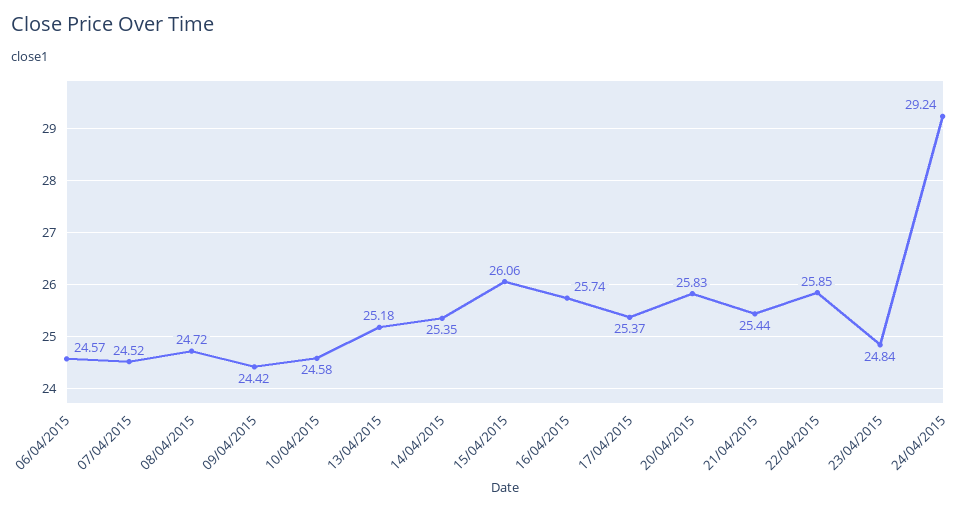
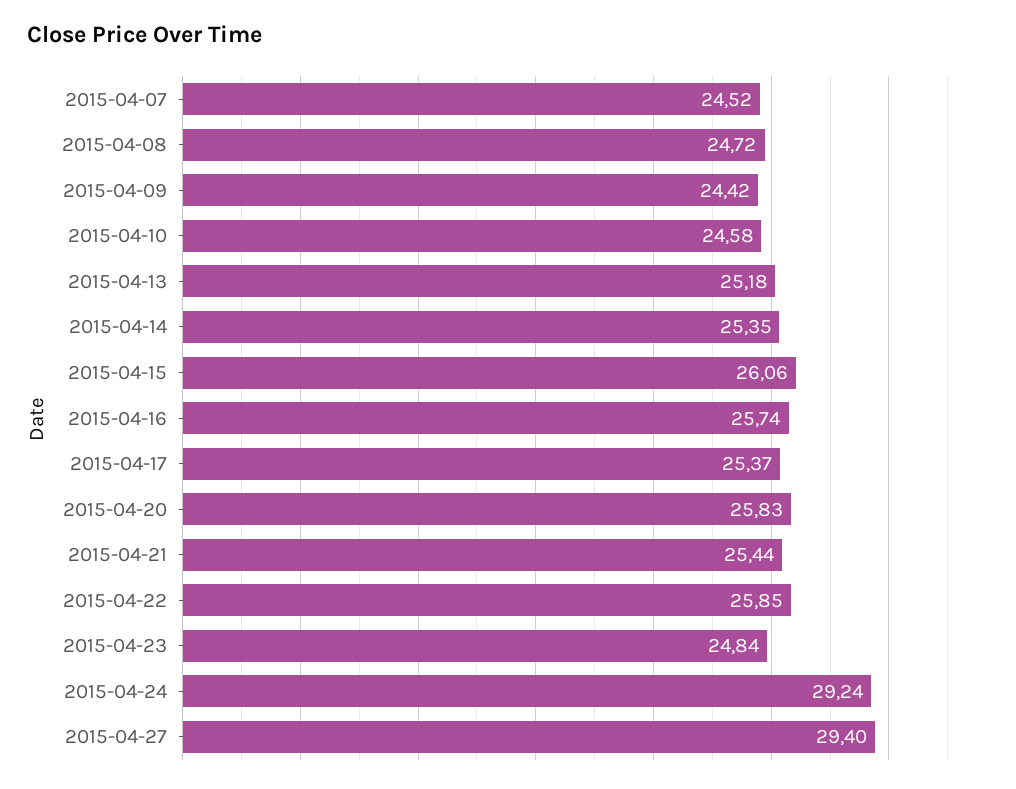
06/04/2015: 24.57 -> none
2015-04-27: none -> 29.4

